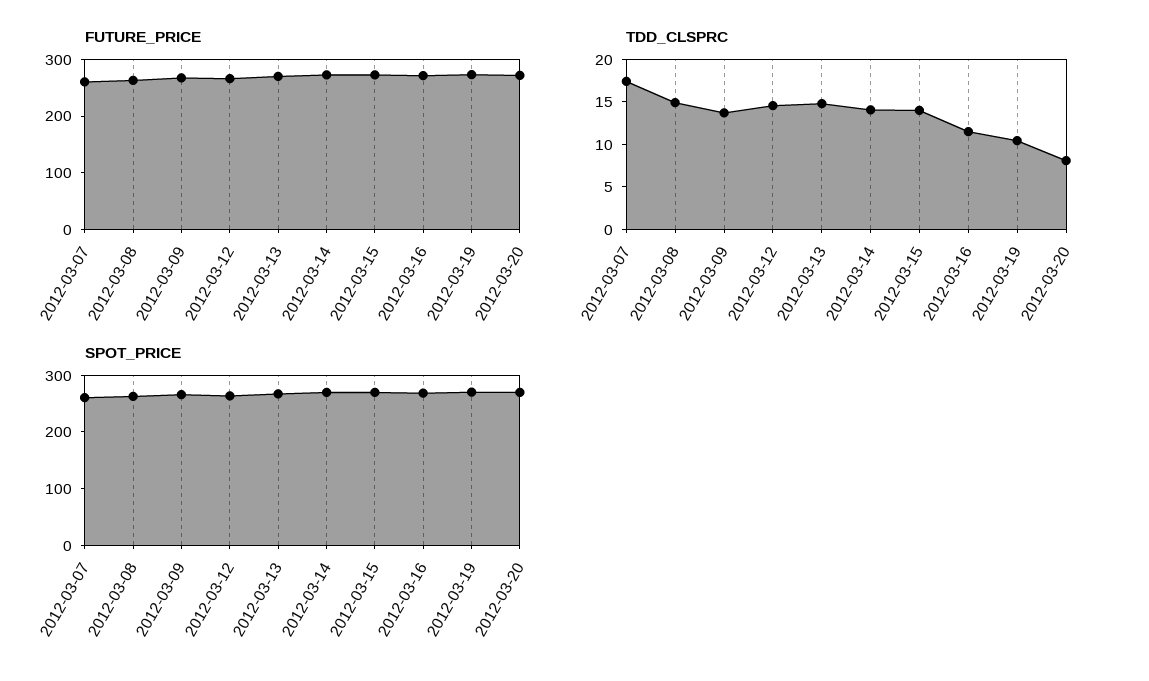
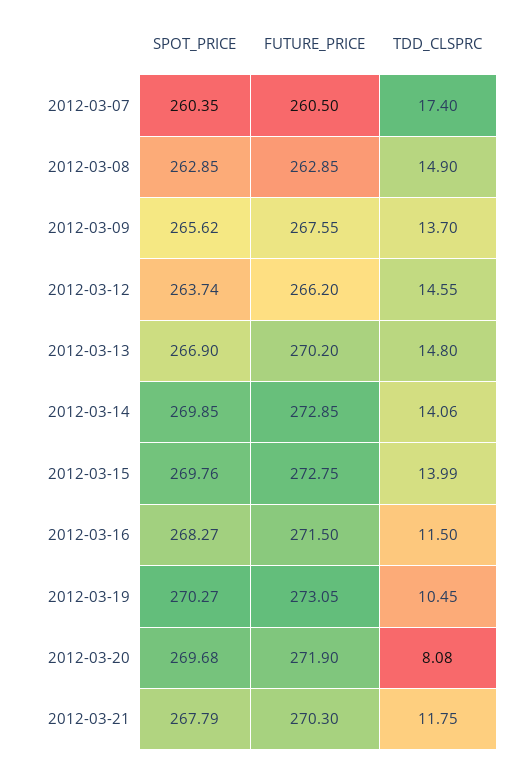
SPOT_PRICE, 2012-03-21: none -> 267.79
FUTURE_PRICE, 2012-03-21: none -> 270.3
TDD_CLSPRC, 2012-03-21: none -> 11.75

